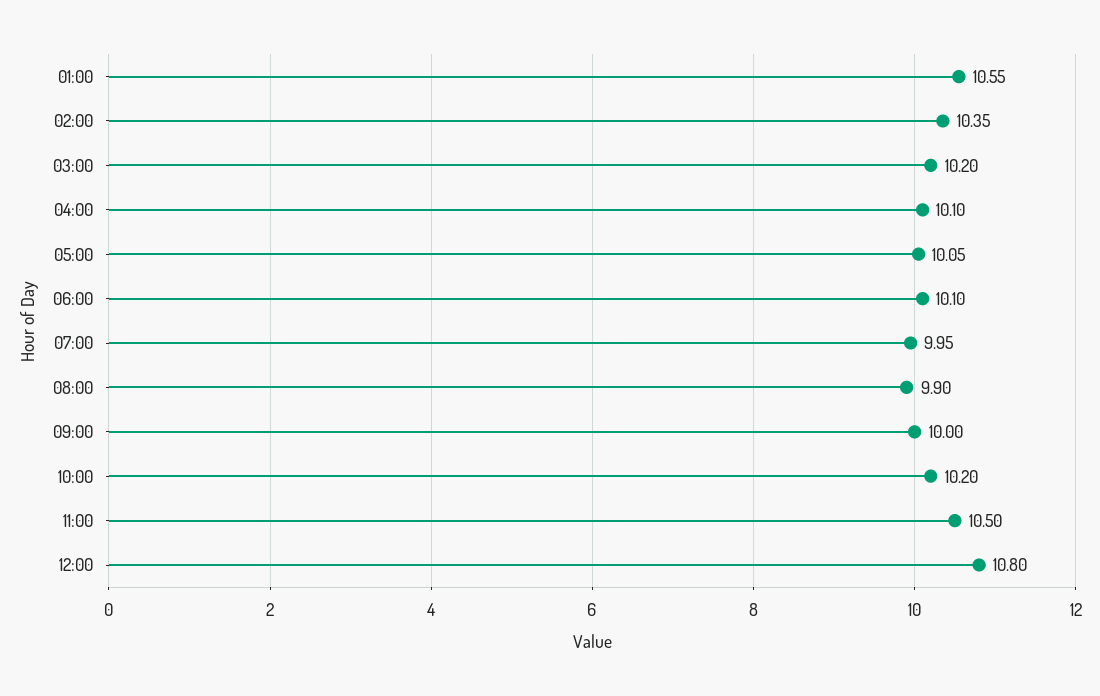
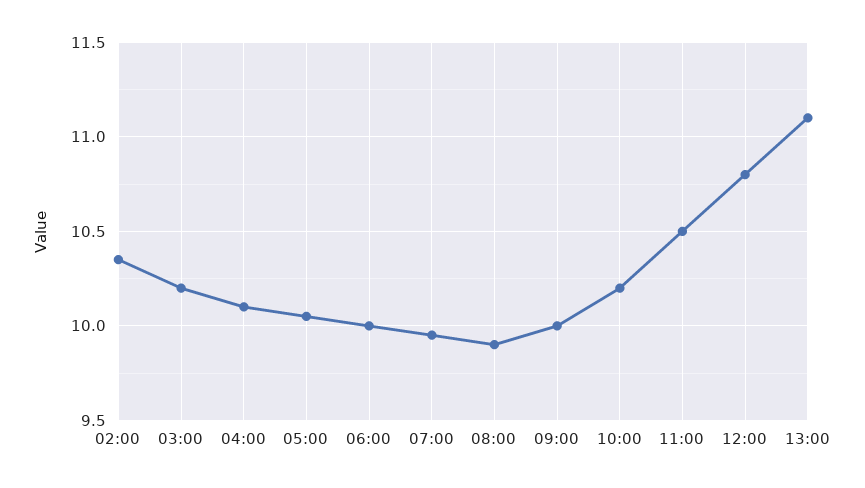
01:00: 10.55 -> none
06:00: 10.1 -> 10
13:00: none -> 11.1

